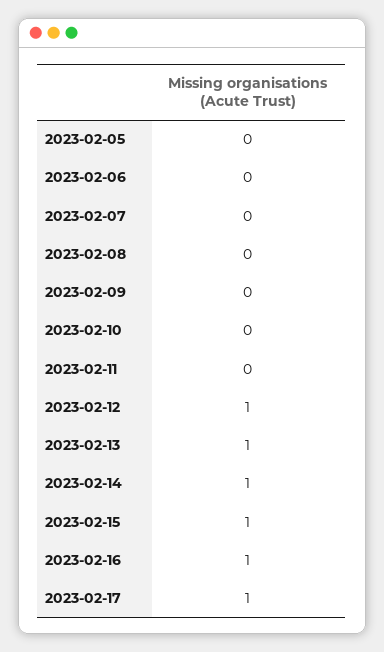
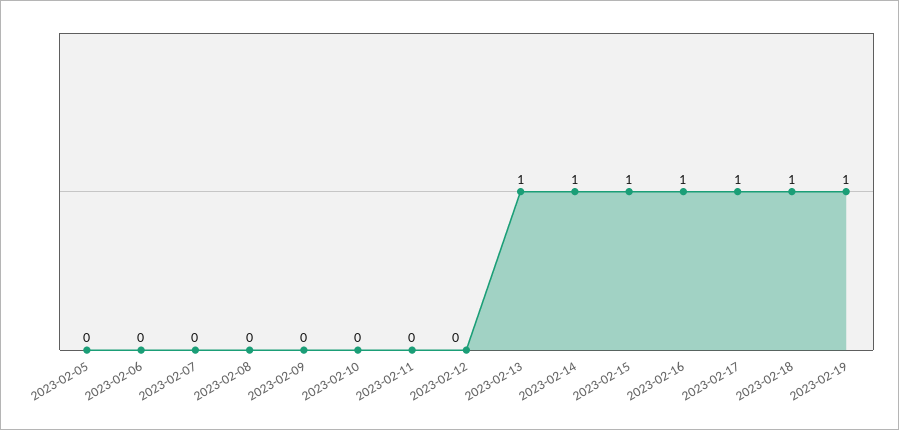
2023-02-12: 1 -> 0
2023-02-18: none -> 1
2023-02-19: none -> 1

